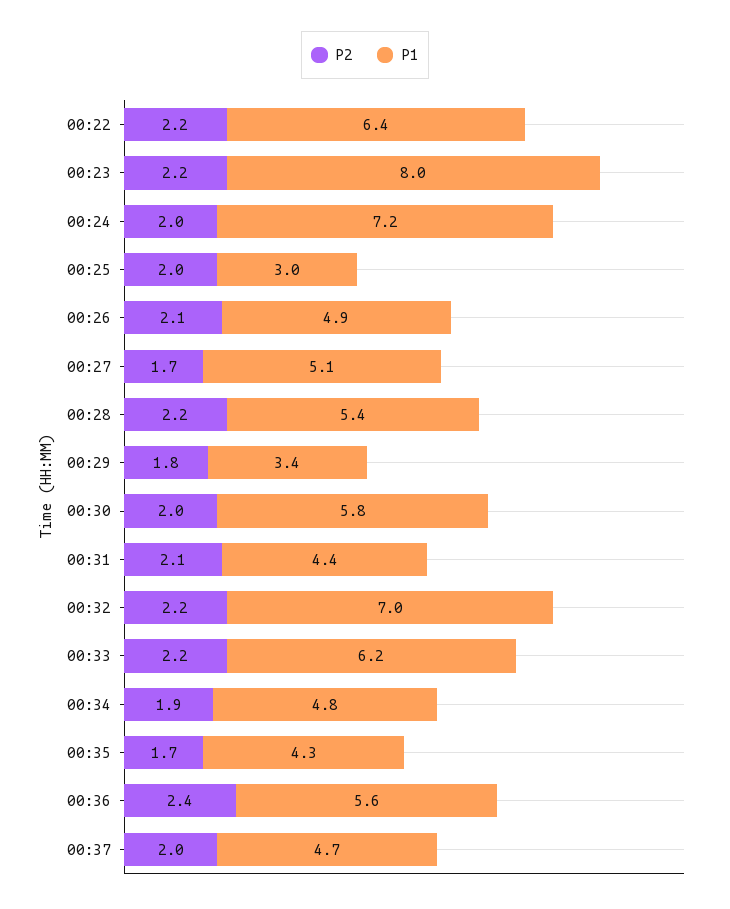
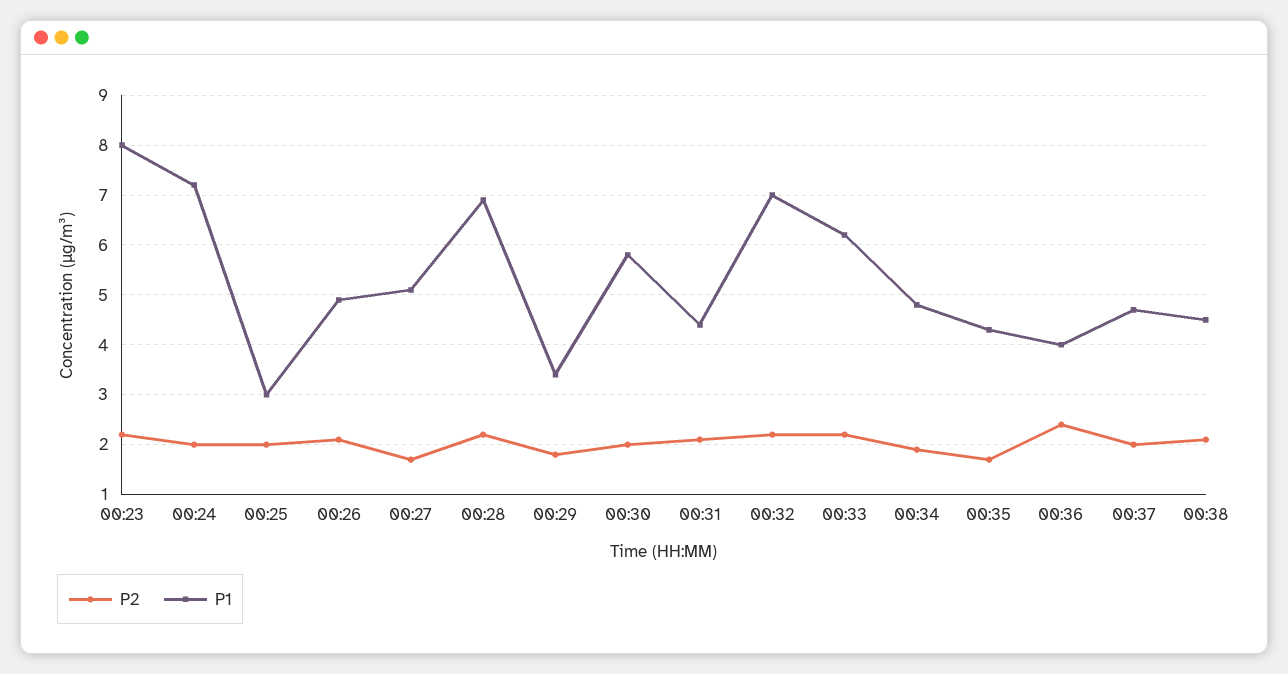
P2, 00:22: 2.2 -> none
P1, 00:22: 6.4 -> none
P1, 00:28: 5.4 -> 7
P1, 00:36: 5.6 -> 4
P2, 00:38: none -> 2
P1, 00:38: none -> 4.5

